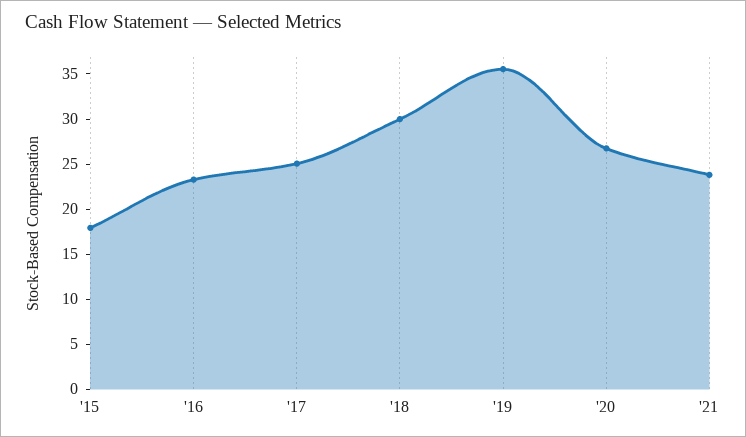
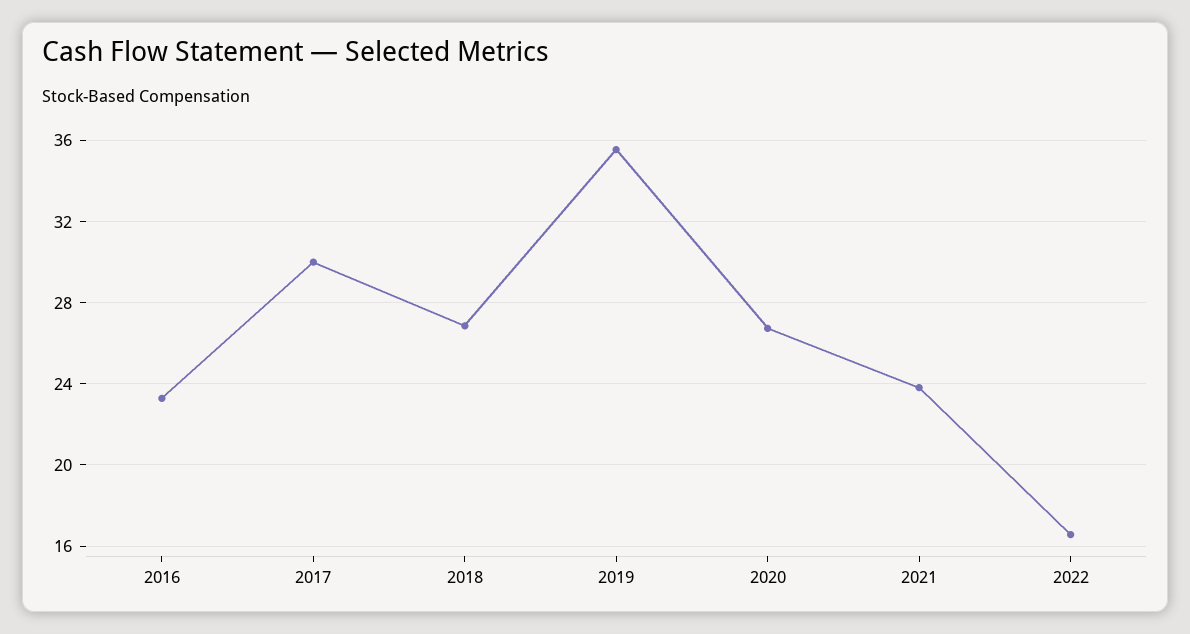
'15: 18 -> none
'17: 25 -> 30
'18: 30 -> 27
2022: none -> 16.5

